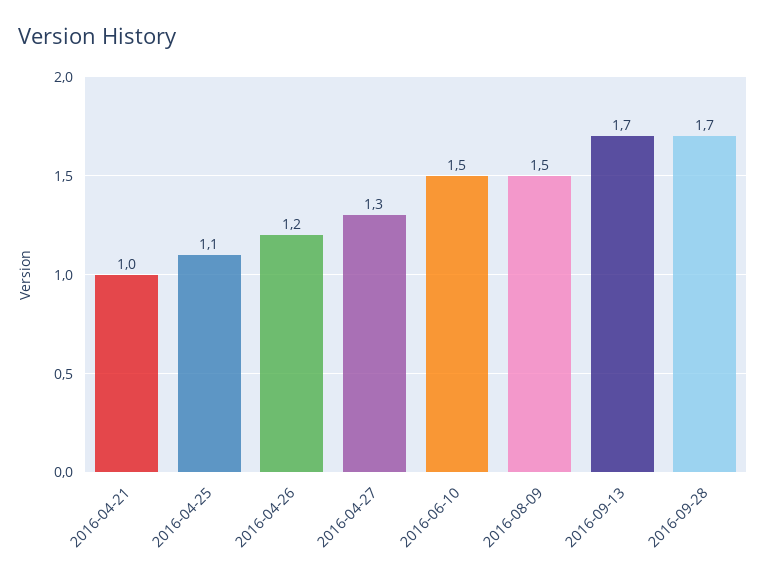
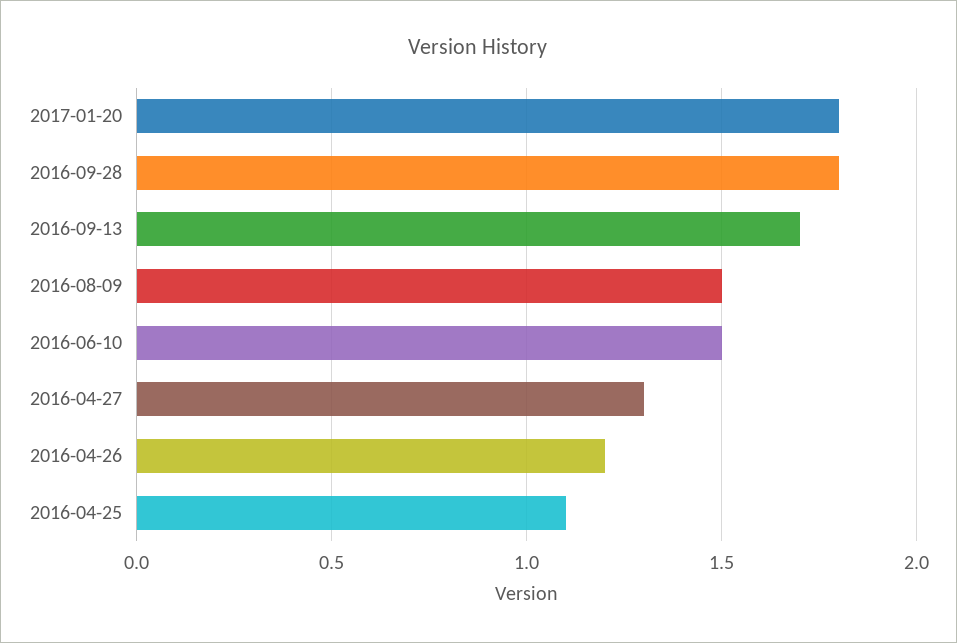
2016-04-21: 1 -> none
2016-09-28: 1.7 -> 1.8
2017-01-20: none -> 1.8

